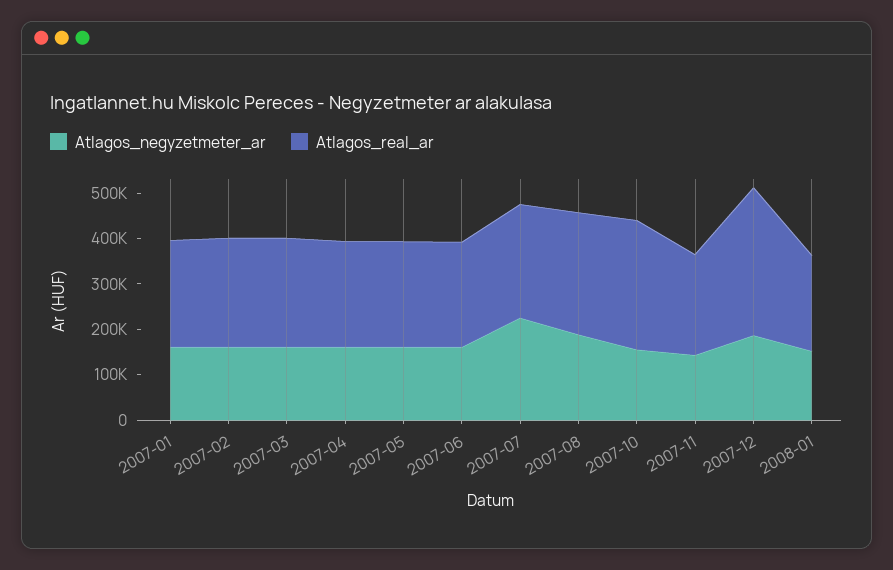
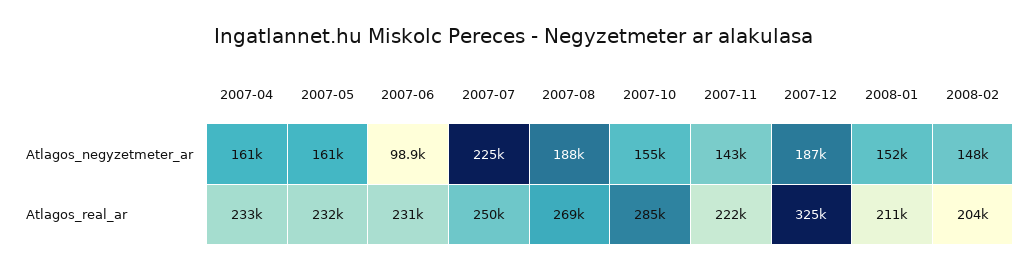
Atlagos_negyzetmeter_ar, 2007-01: 160000 -> none
Atlagos_real_ar, 2007-01: 240000 -> none
Atlagos_negyzetmeter_ar, 2007-02: 160000 -> none
Atlagos_real_ar, 2007-02: 240000 -> none
Atlagos_negyzetmeter_ar, 2007-03: 160000 -> none
Atlagos_real_ar, 2007-03: 240000 -> none
Atlagos_negyzetmeter_ar, 2007-06: 160000 -> 98900
Atlagos_negyzetmeter_ar, 2008-02: none -> 148000
Atlagos_real_ar, 2008-02: none -> 204000

